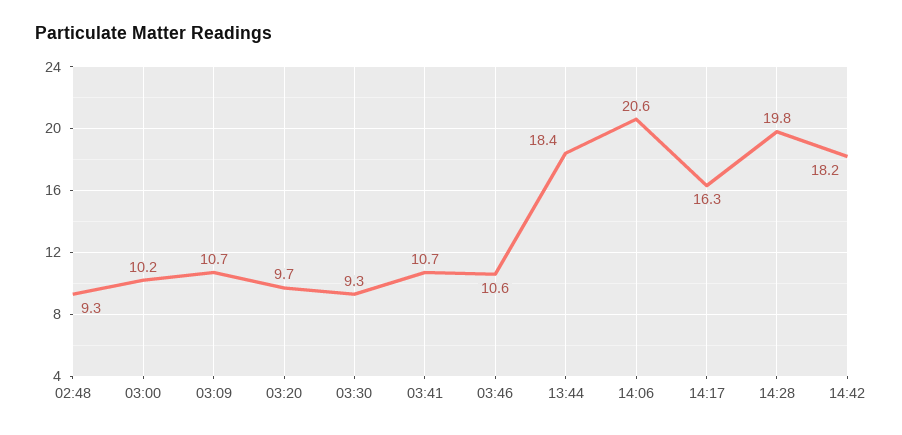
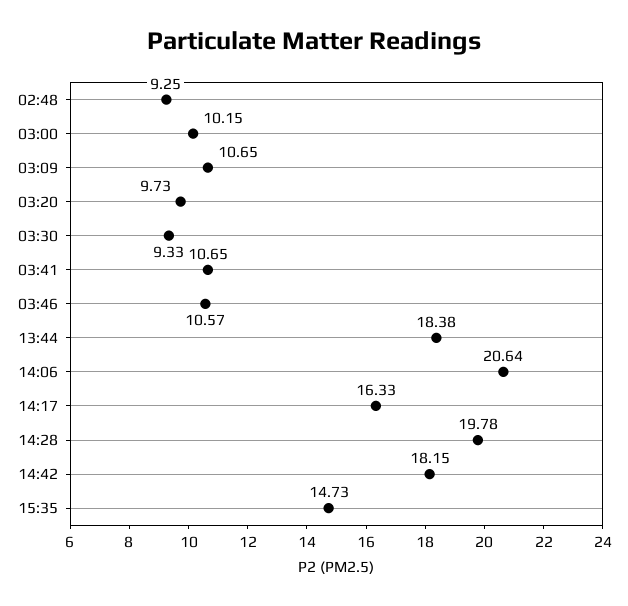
15:35: none -> 14.73

